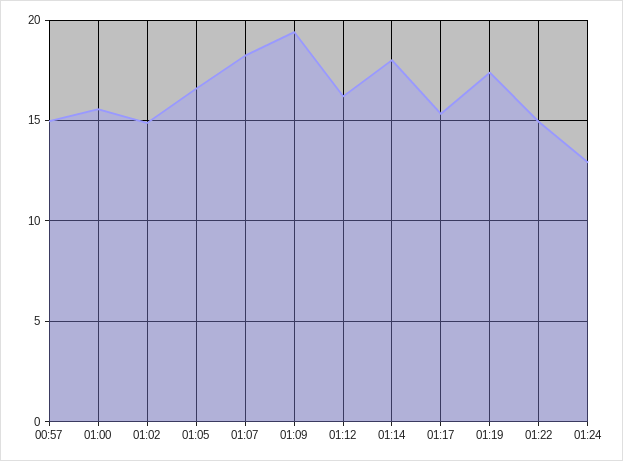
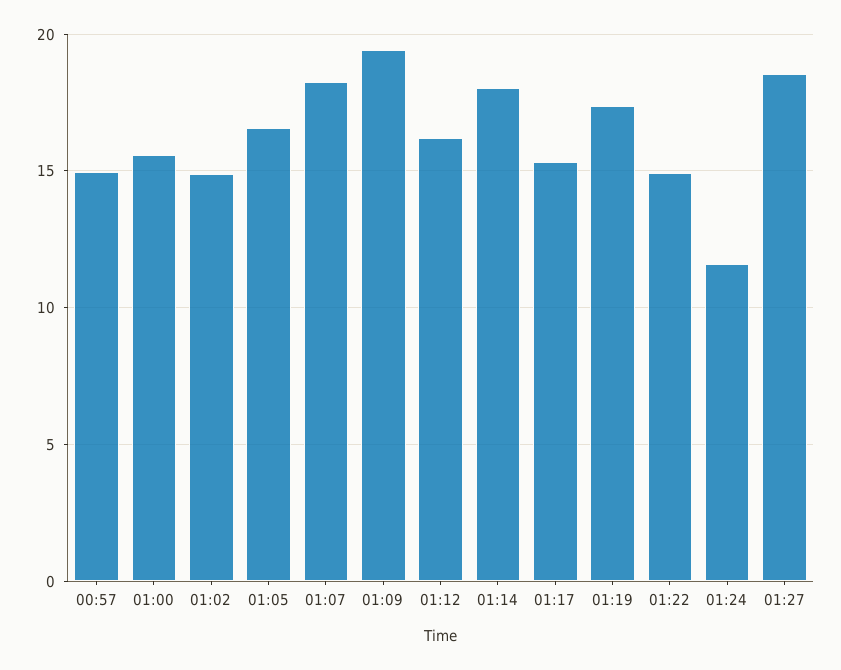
01:24: 13 -> 11.5
01:27: none -> 18.5

